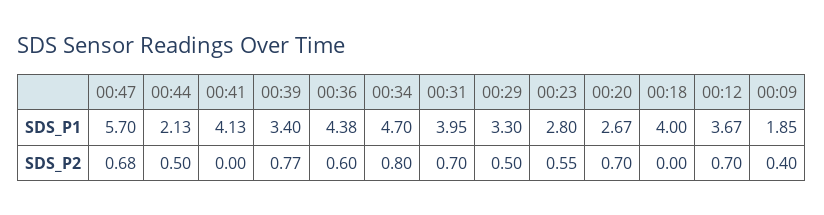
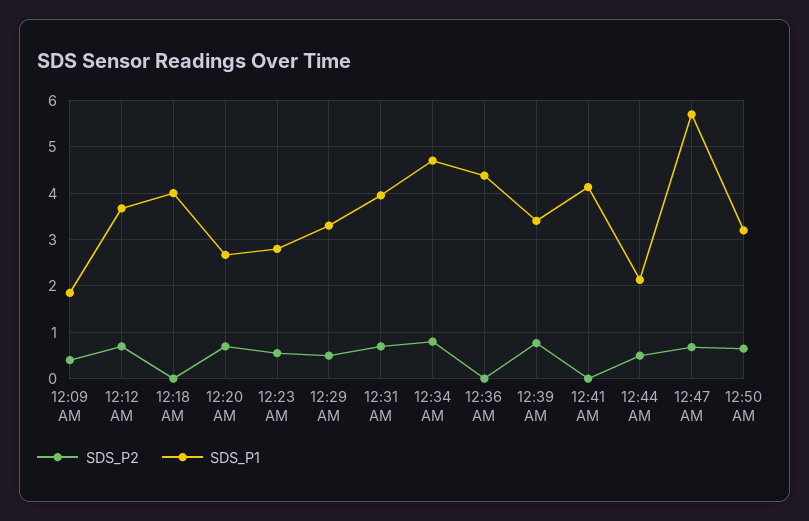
SDS_P2, 00:36: 0.6 -> 0
SDS_P2, 12:50 AM: none -> 0.6
SDS_P1, 12:50 AM: none -> 3.2

